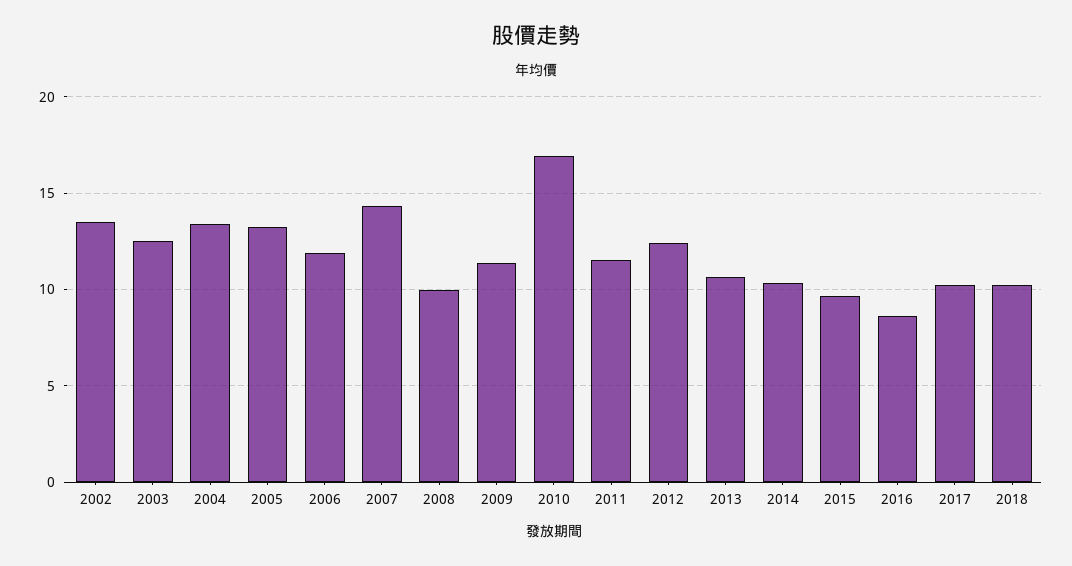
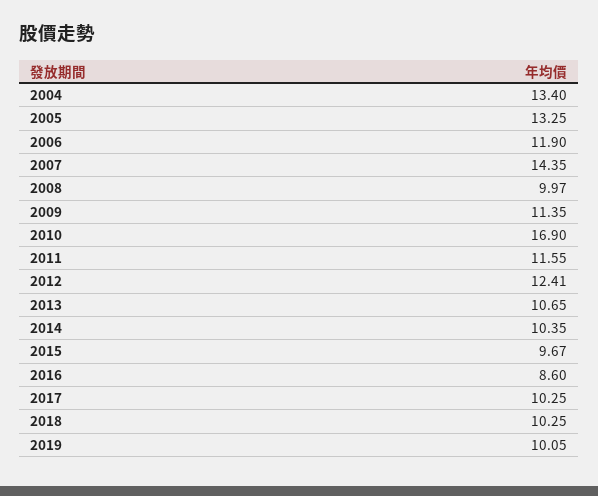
2002: 13.5 -> none
2003: 12.5 -> none
2019: none -> 10.05

